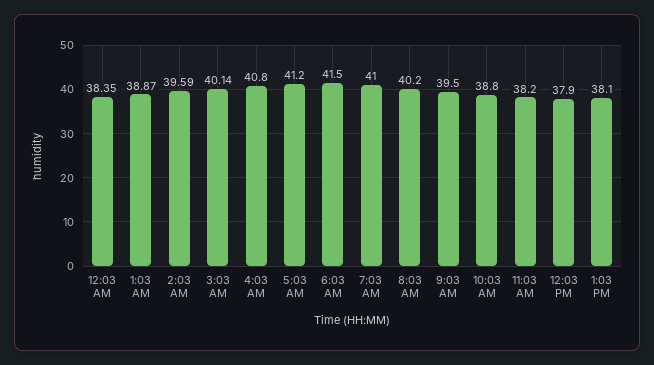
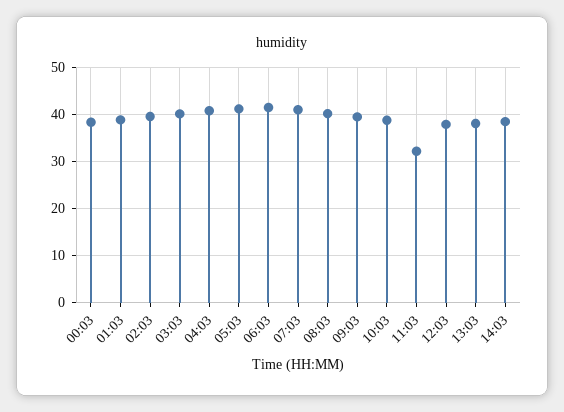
11:03 AM: 38.2 -> 32
14:03: none -> 38

